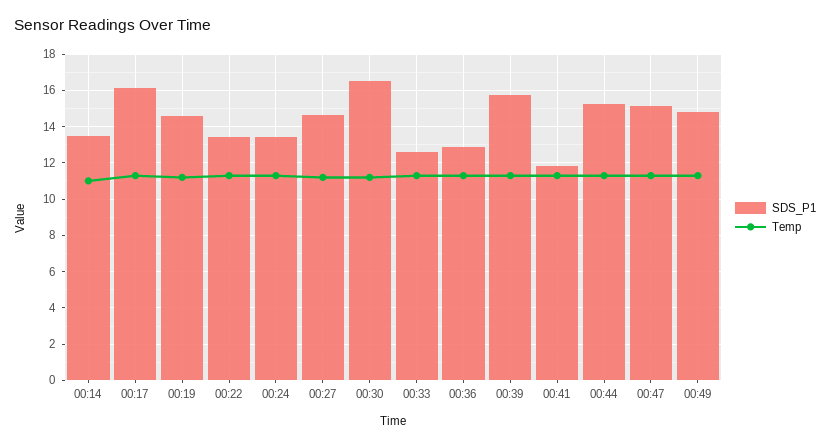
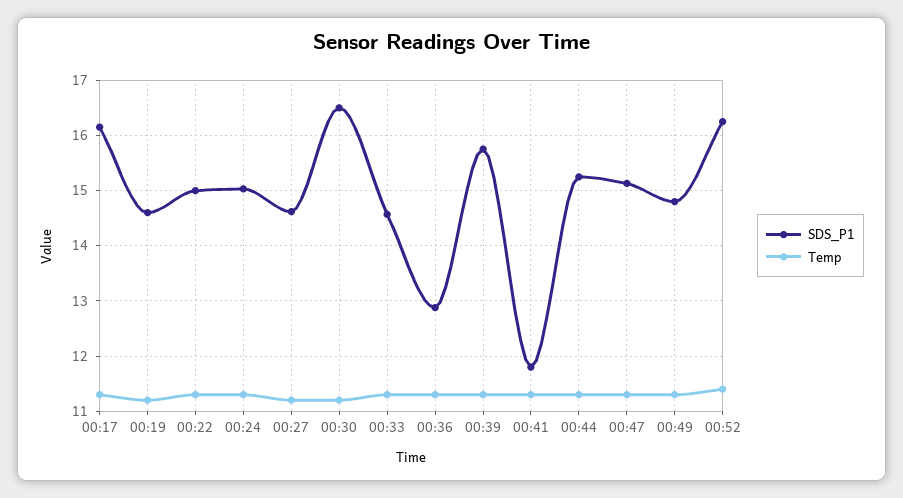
SDS_P1, 00:14: 13.5 -> none
Temp, 00:14: 11 -> none
SDS_P1, 00:22: 13.5 -> 15
SDS_P1, 00:24: 13.5 -> 15
SDS_P1, 00:33: 12.5 -> 14.6
SDS_P1, 00:52: none -> 16.2
Temp, 00:52: none -> 11.4

